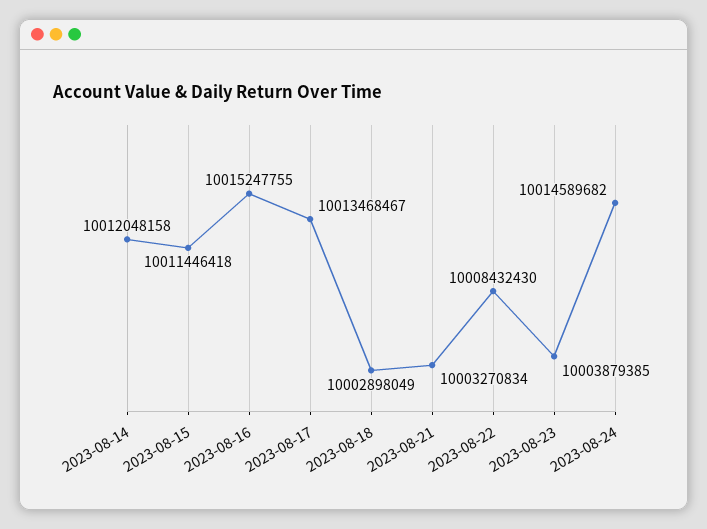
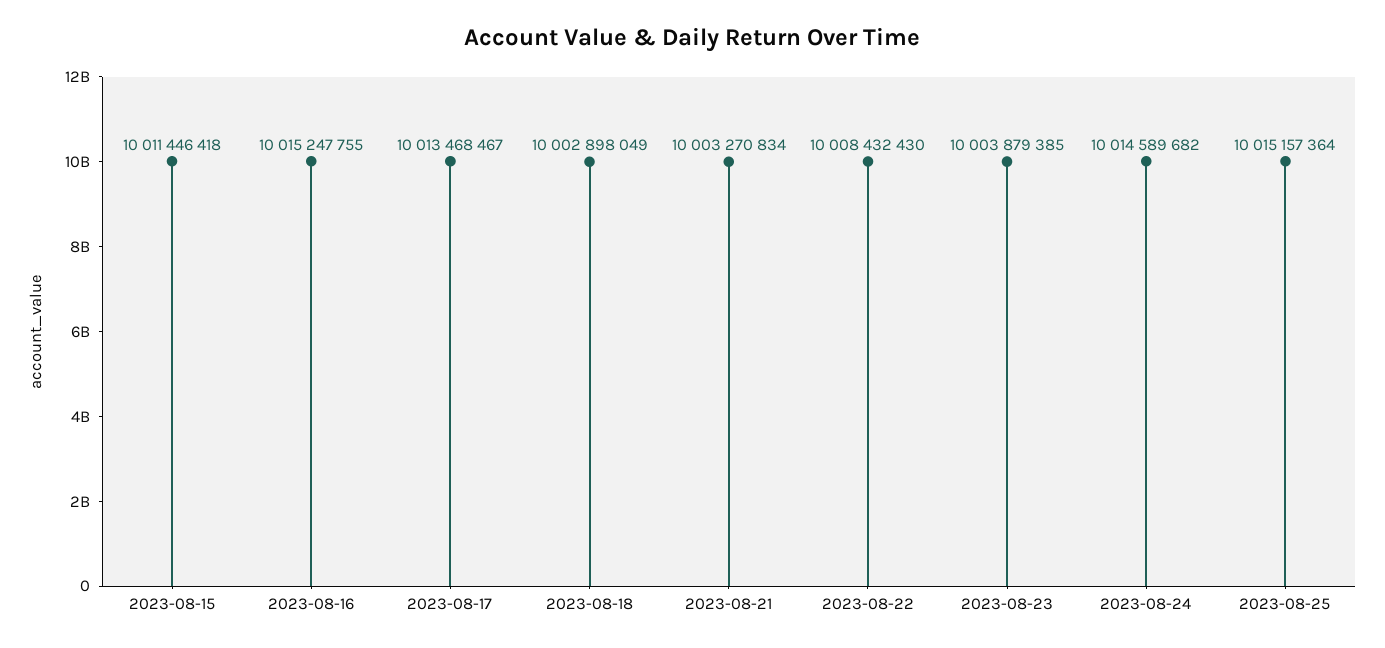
2023-08-14: 10012048158 -> none
2023-08-25: none -> 10015157364

